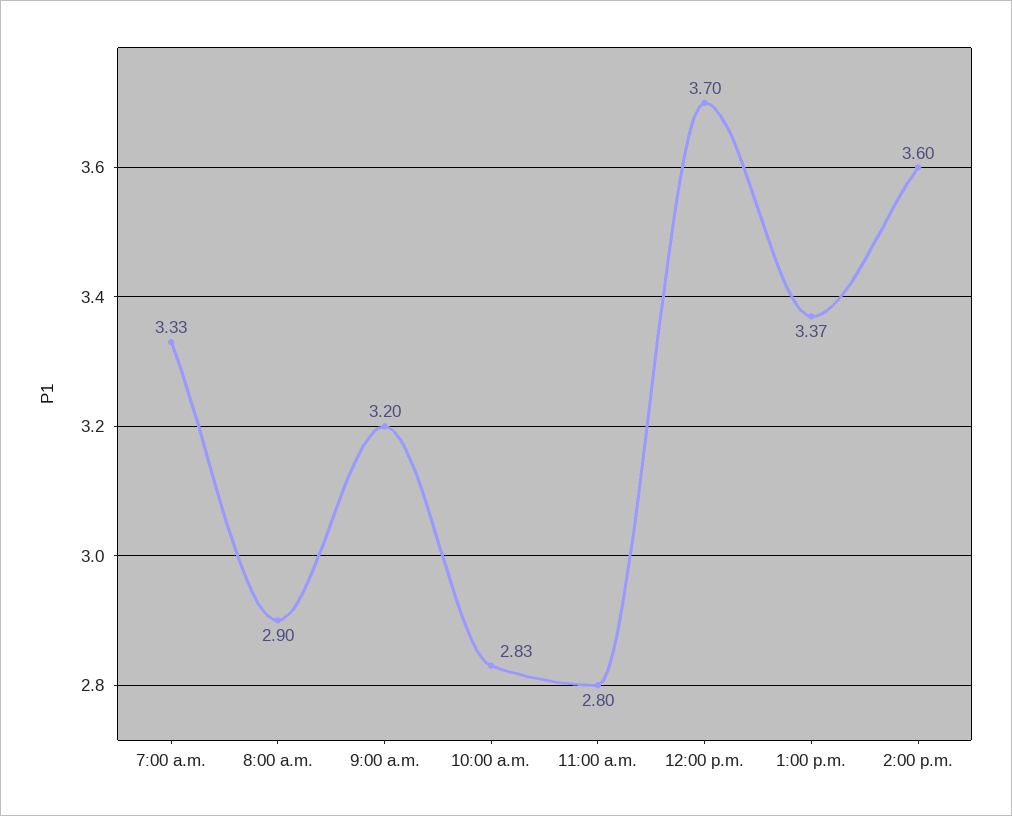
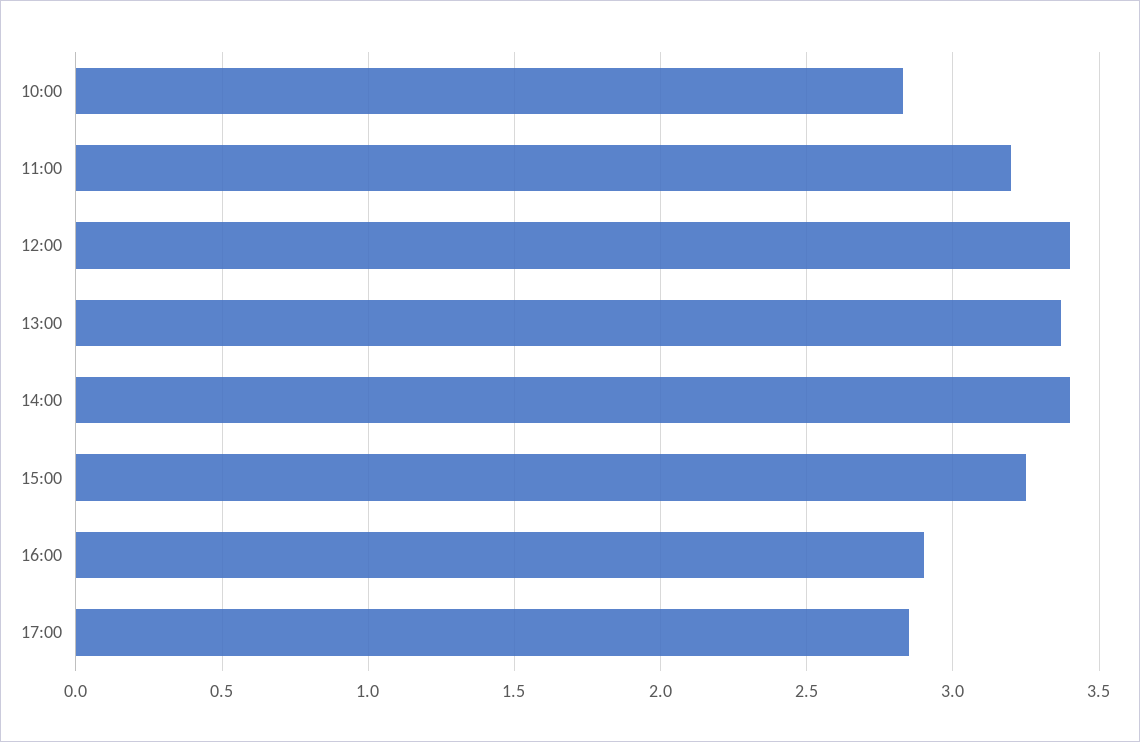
7:00 a.m.: 3.33 -> none
8:00 a.m.: 2.9 -> none
9:00 a.m.: 3.2 -> none
11:00 a.m.: 2.8 -> 3.2
12:00 p.m.: 3.7 -> 3.4
2:00 p.m.: 3.6 -> 3.4
15:00: none -> 3.25
16:00: none -> 2.9
17:00: none -> 2.85

